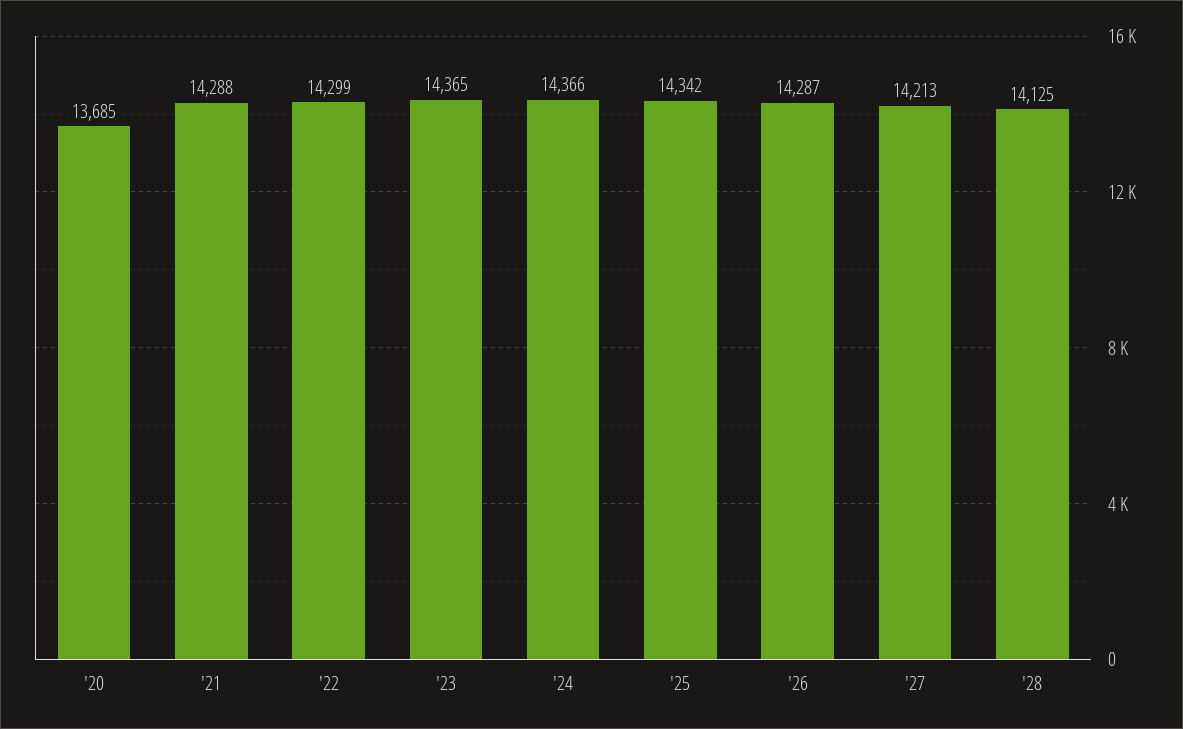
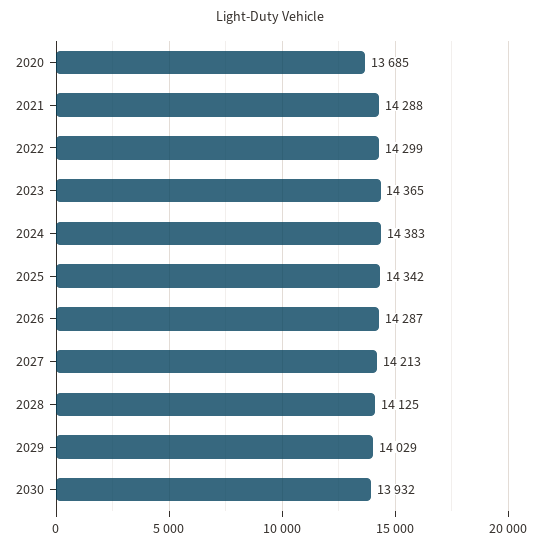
'24: 14366 -> 14383
2029: none -> 14029
2030: none -> 13932

